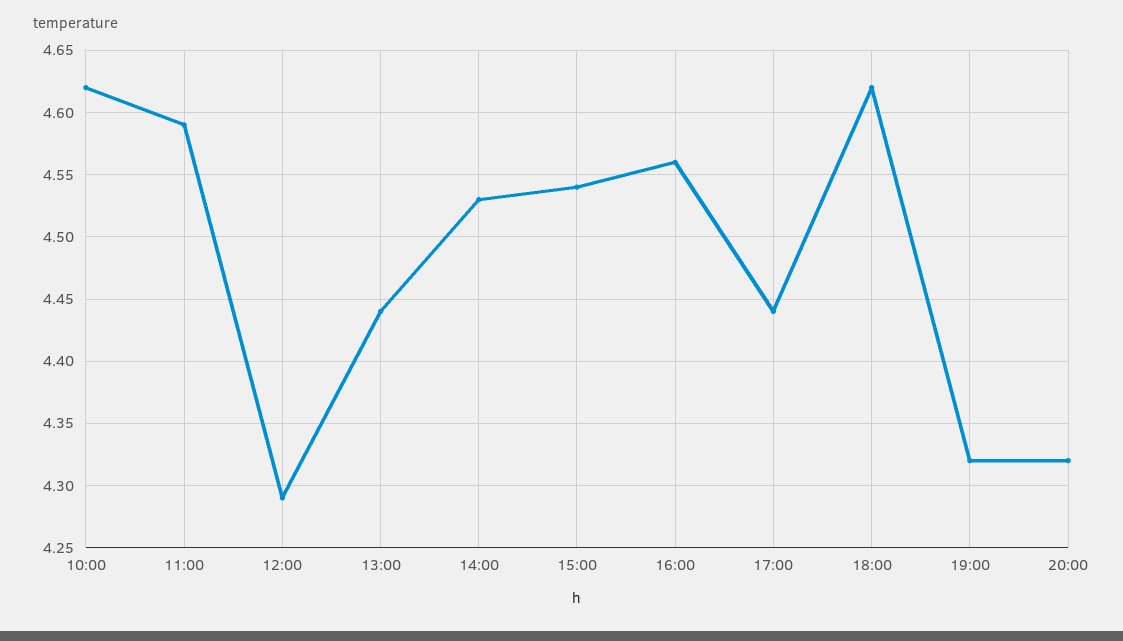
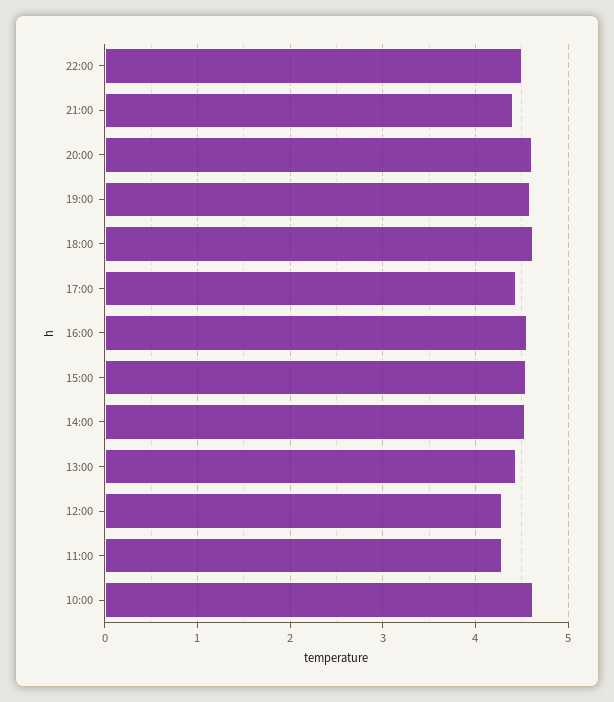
11:00: 4.59 -> 4.3
19:00: 4.32 -> 4.6
20:00: 4.32 -> 4.6
22:00: none -> 4.5
21:00: none -> 4.4

